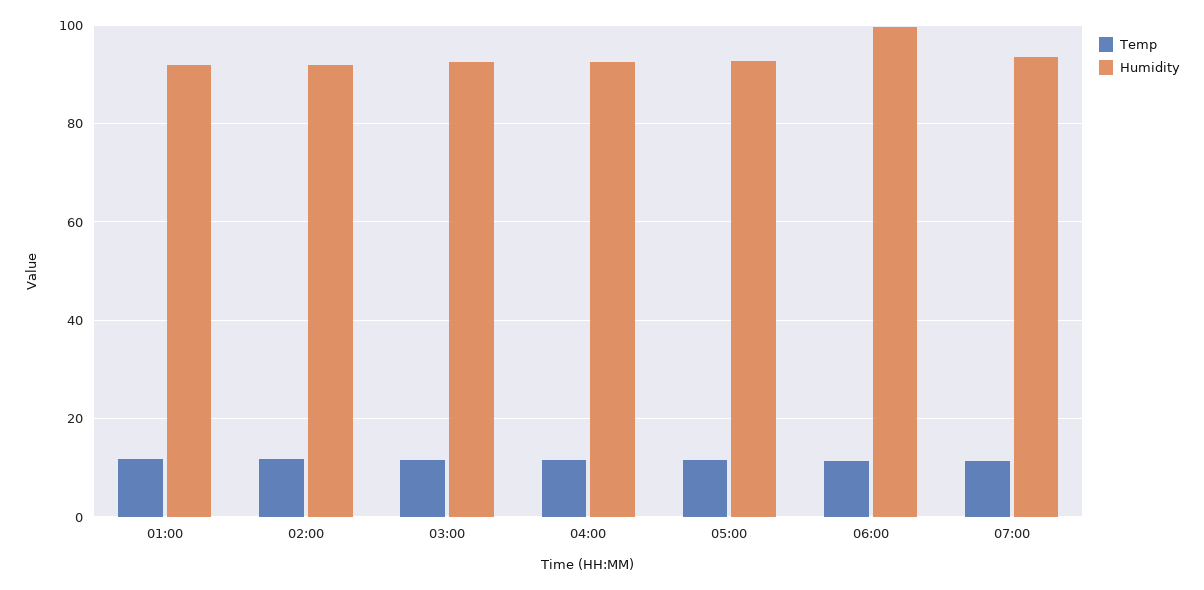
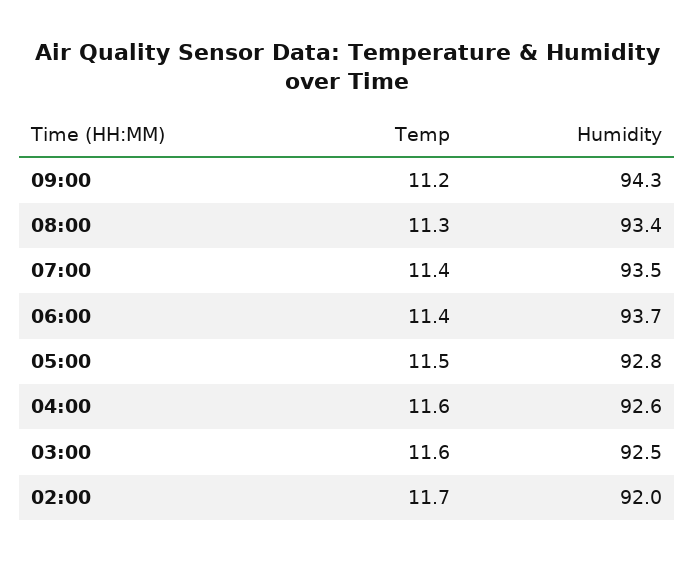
Temp, 01:00: 12 -> none
Humidity, 01:00: 92 -> none
Humidity, 06:00: 100 -> 93.7
Temp, 09:00: none -> 11.2
Humidity, 09:00: none -> 94.3
Temp, 08:00: none -> 11.3
Humidity, 08:00: none -> 93.4

